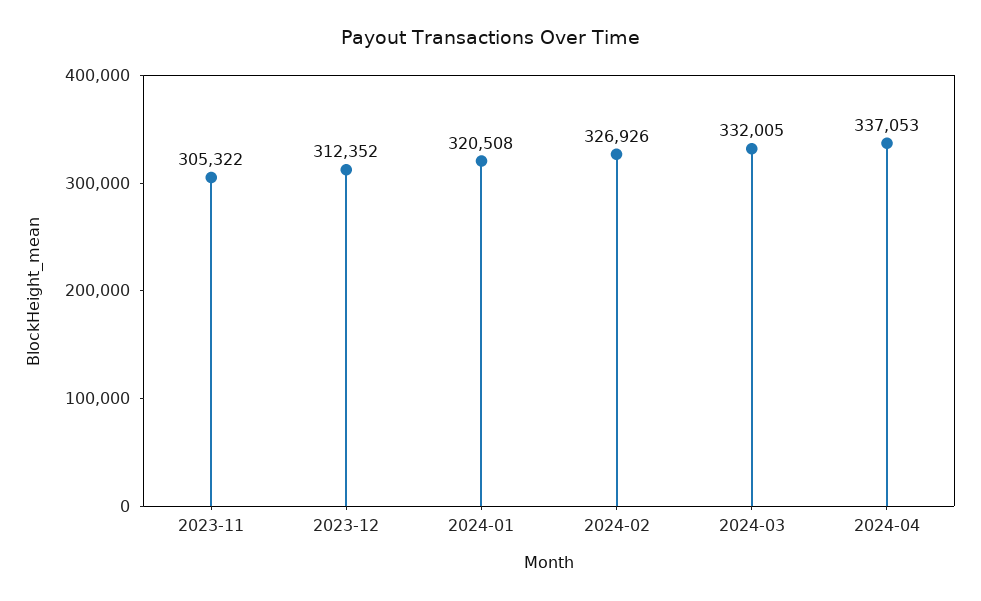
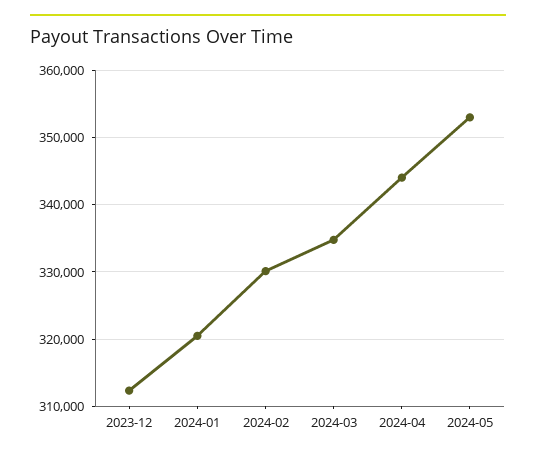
2023-11: 305322 -> none
2024-02: 326926 -> 330000
2024-03: 332005 -> 335000
2024-04: 337053 -> 344000
2024-05: none -> 353000

